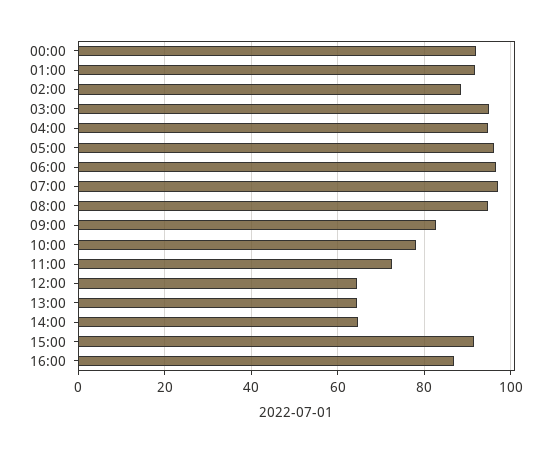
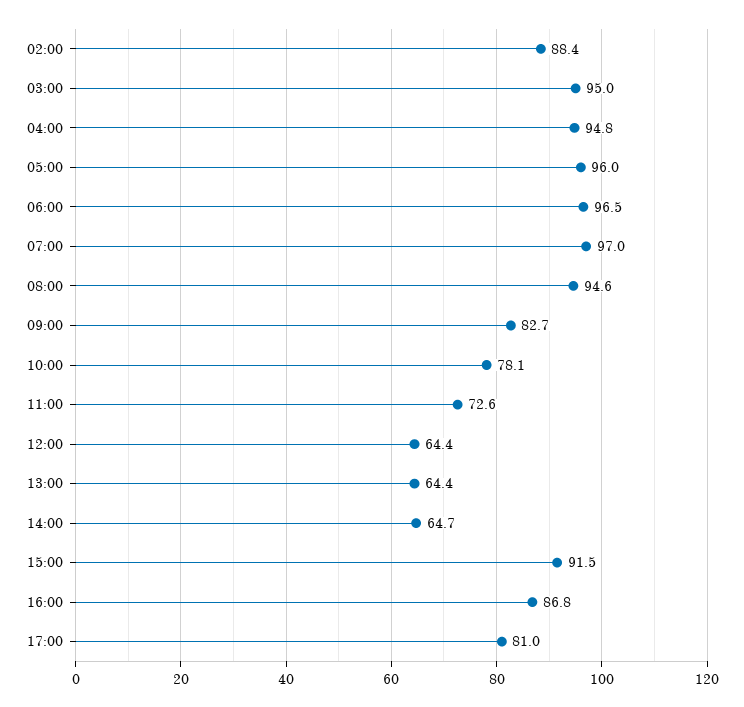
00:00: 92 -> none
01:00: 92 -> none
17:00: none -> 81

